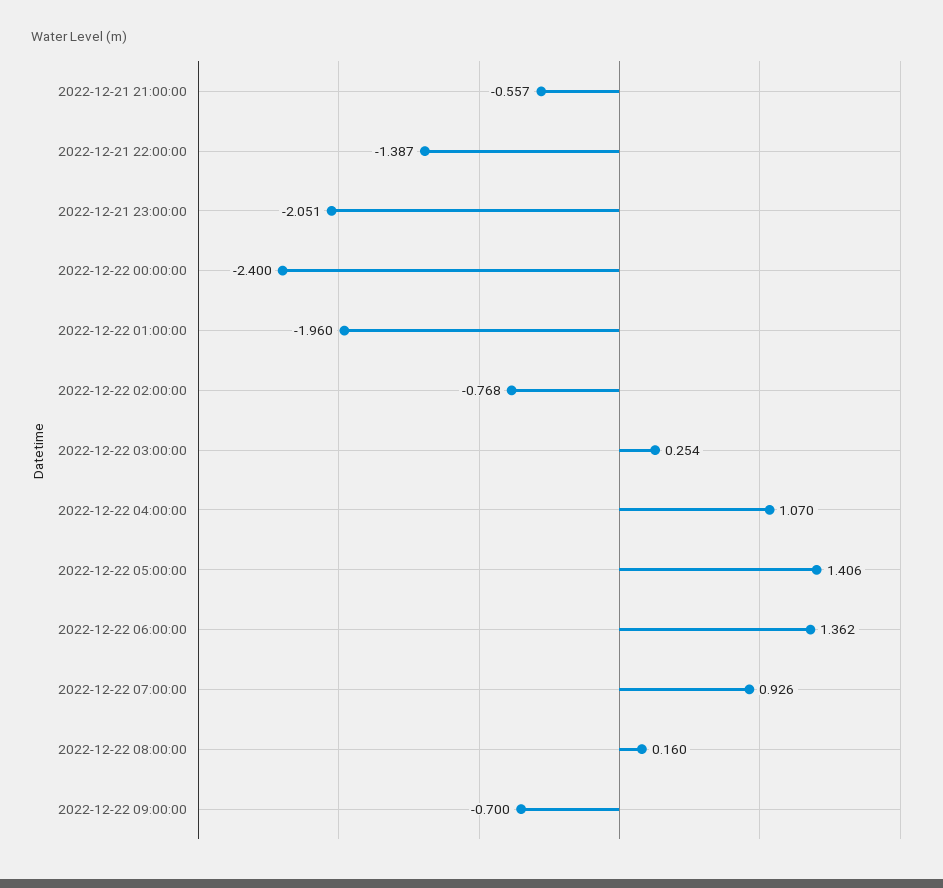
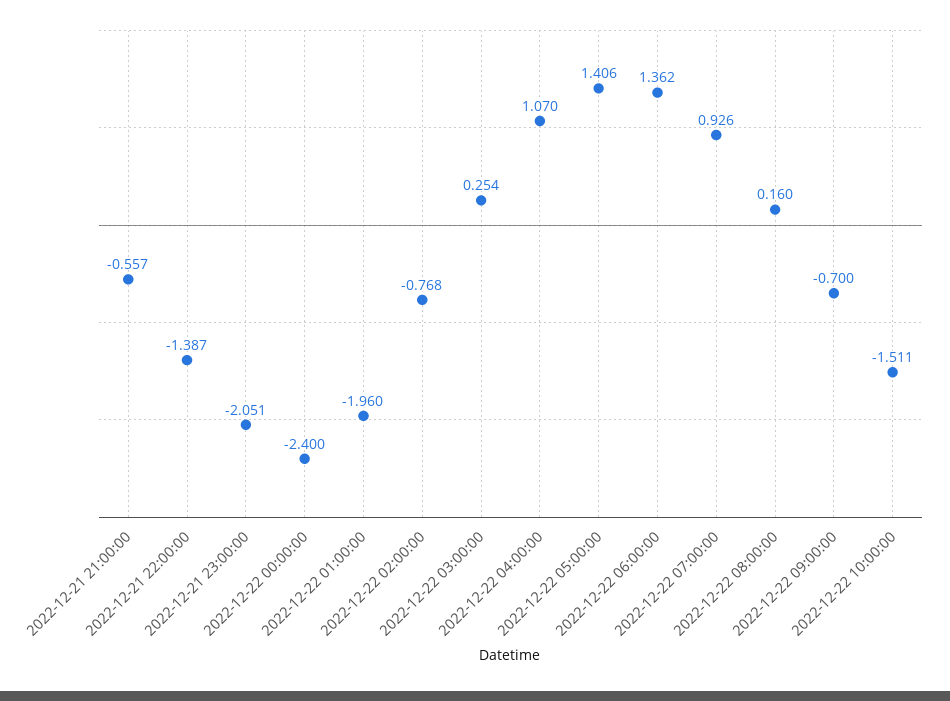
2022-12-22 10:00:00: none -> -1.511

